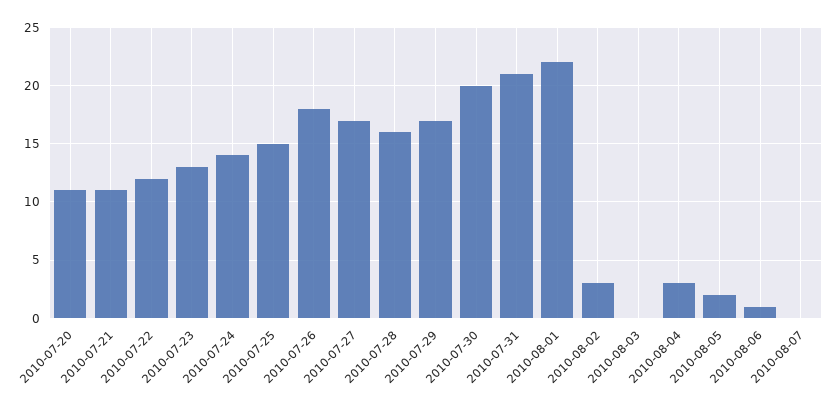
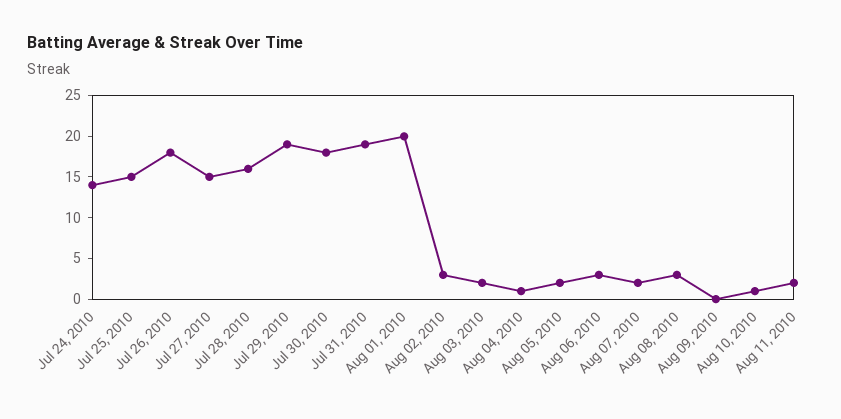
2010-07-20: 11 -> none
2010-07-21: 11 -> none
2010-07-22: 12 -> none
2010-07-23: 13 -> none
2010-07-27: 17 -> 15
2010-07-29: 17 -> 19
2010-07-30: 20 -> 18
2010-07-31: 21 -> 19
2010-08-01: 22 -> 20
2010-08-03: 0 -> 2
2010-08-04: 3 -> 1
2010-08-06: 1 -> 3
2010-08-07: 0 -> 2
Aug 08, 2010: none -> 3
Aug 09, 2010: none -> 0
Aug 10, 2010: none -> 1
Aug 11, 2010: none -> 2

